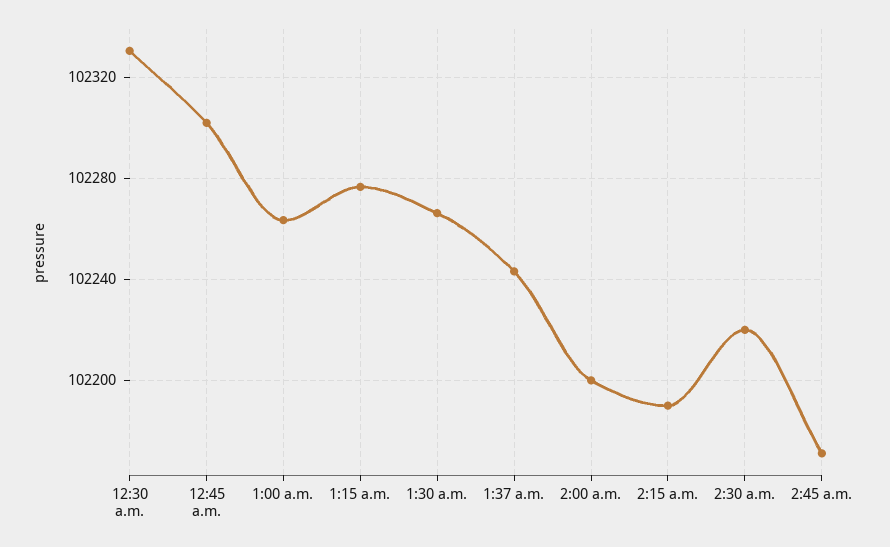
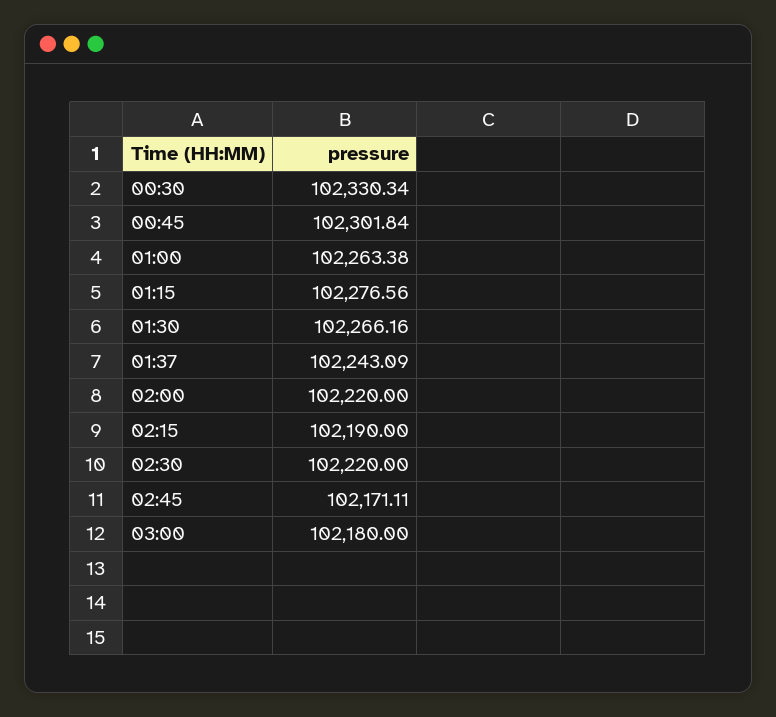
2:00 a.m.: 102200 -> 102220
03:00: none -> 102180

